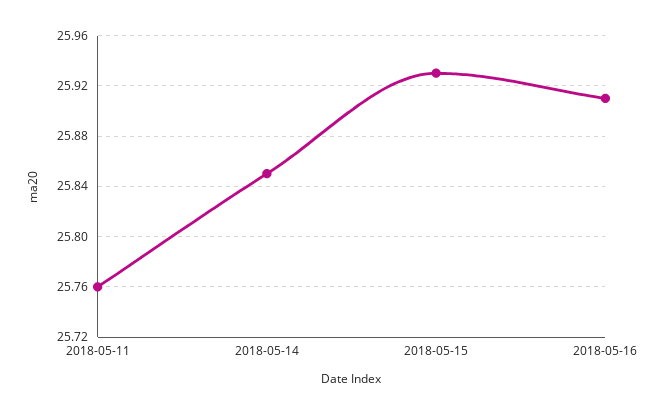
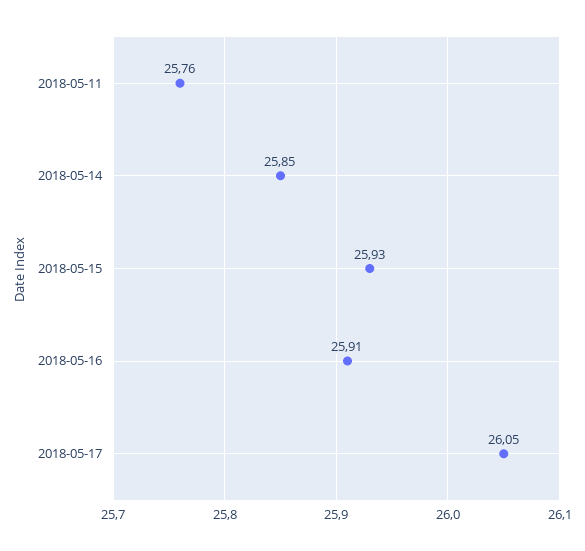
2018-05-17: none -> 26.05

